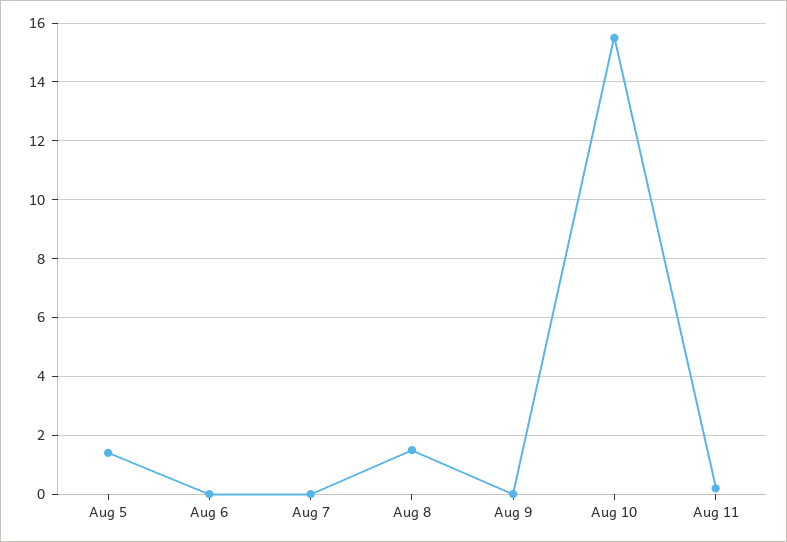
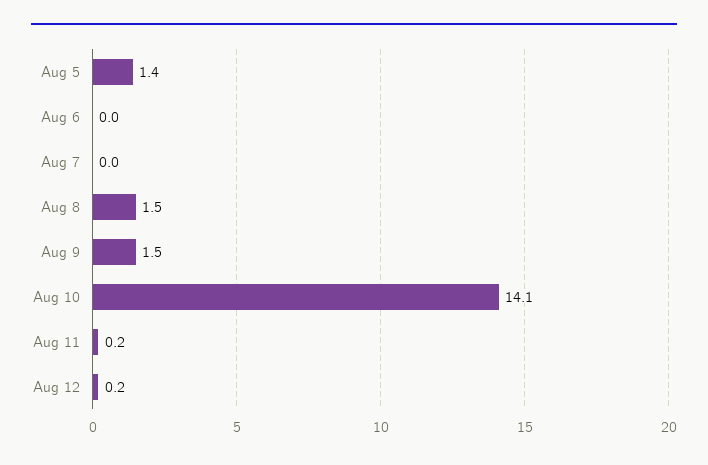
Aug 9: 0 -> 1.5
Aug 10: 15.5 -> 14.1
Aug 12: none -> 0.2

